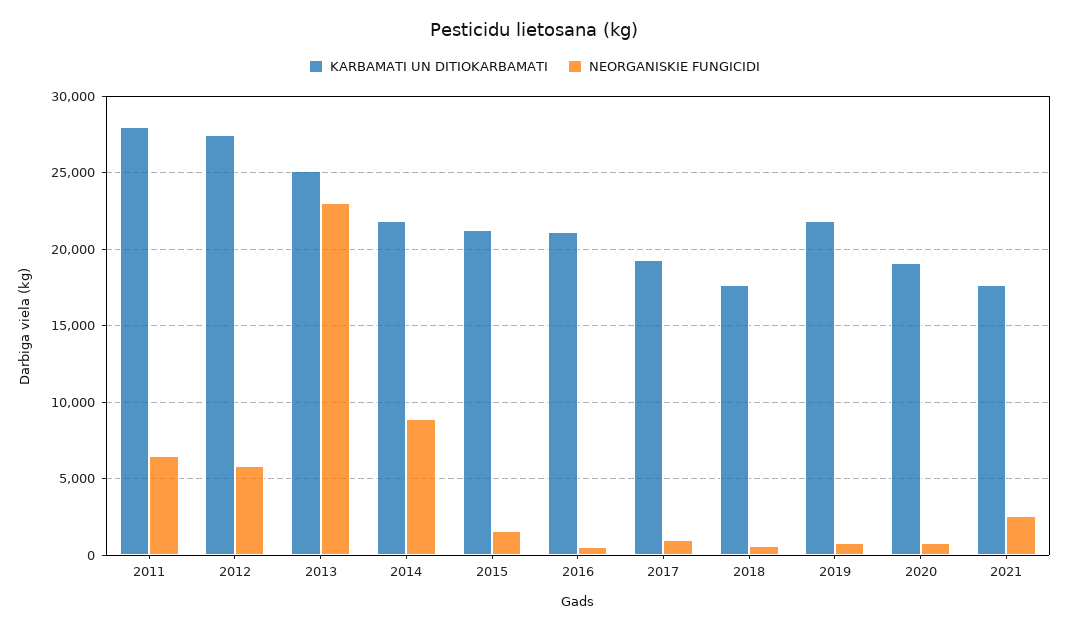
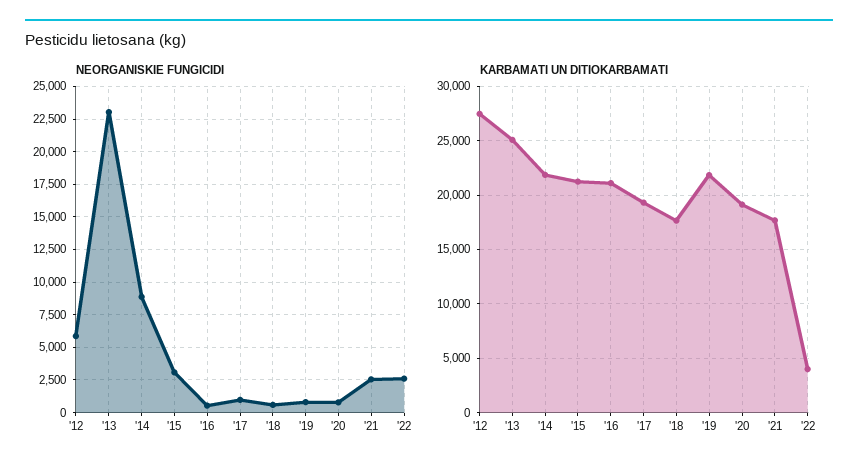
KARBAMATI UN DITIOKARBAMATI, 2011: 28000 -> none
NEORGANISKIE FUNGICIDI, 2011: 6500 -> none
NEORGANISKIE FUNGICIDI, 2015: 1500 -> 3000
NEORGANISKIE FUNGICIDI, '22: none -> 2500
KARBAMATI UN DITIOKARBAMATI, '22: none -> 4000

